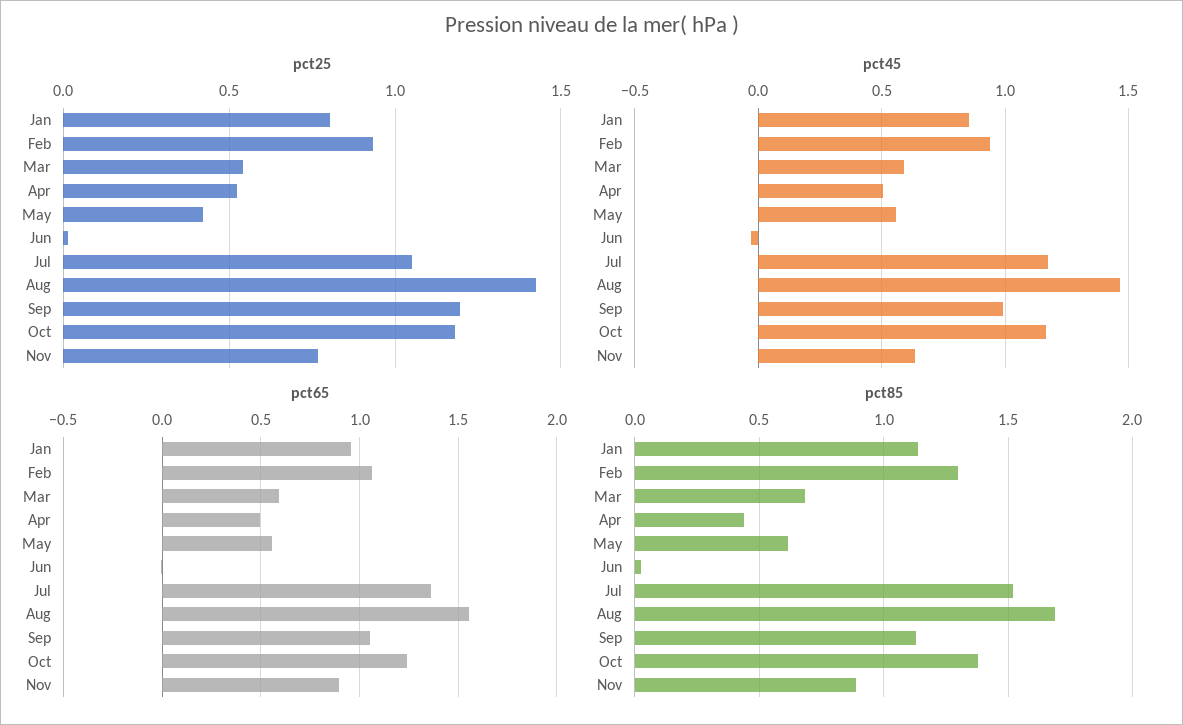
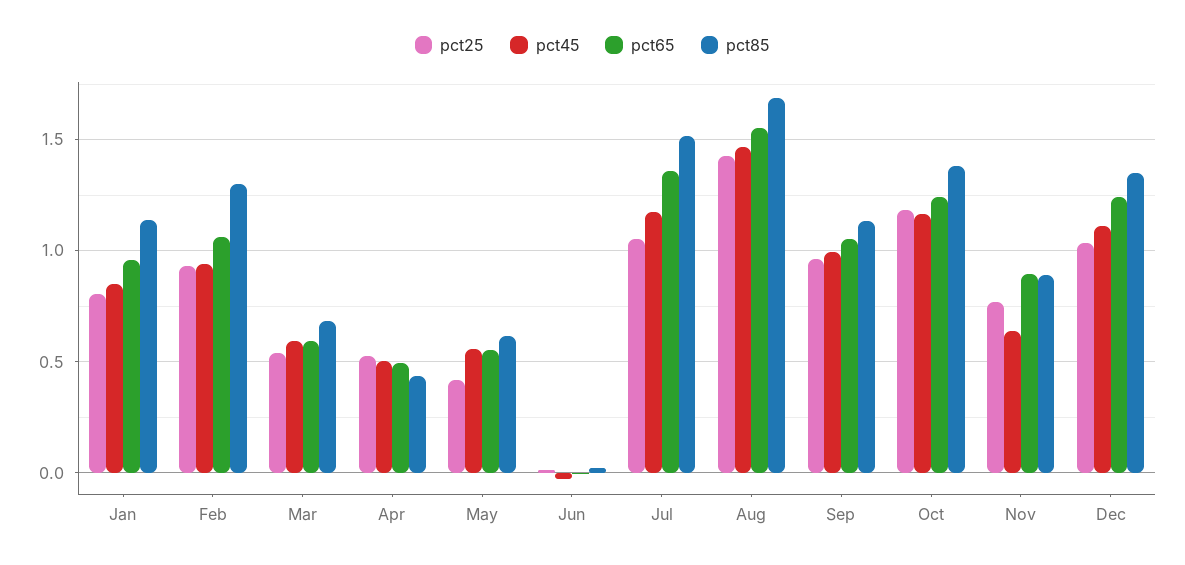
pct25, Sep: 1.2 -> 0.95
pct25, Dec: none -> 1.05
pct45, Dec: none -> 1.1
pct65, Dec: none -> 1.25
pct85, Dec: none -> 1.35

